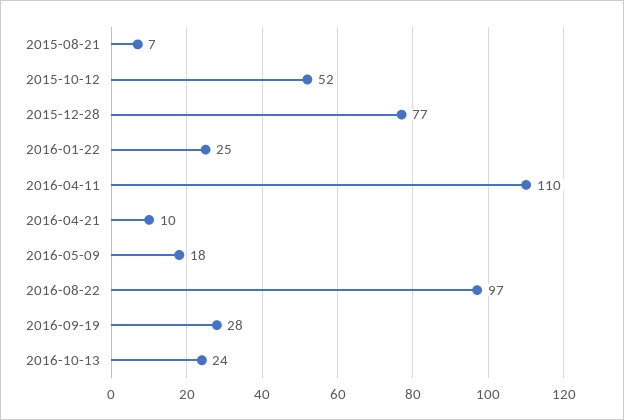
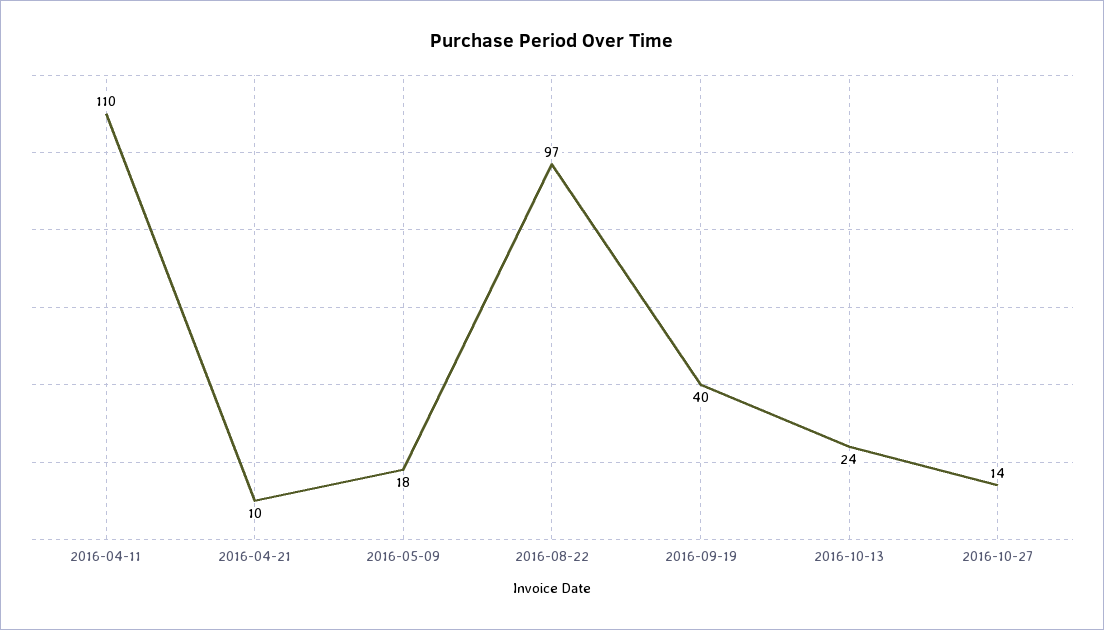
2015-08-21: 7 -> none
2015-10-12: 52 -> none
2015-12-28: 77 -> none
2016-01-22: 25 -> none
2016-09-19: 28 -> 40
2016-10-27: none -> 14

